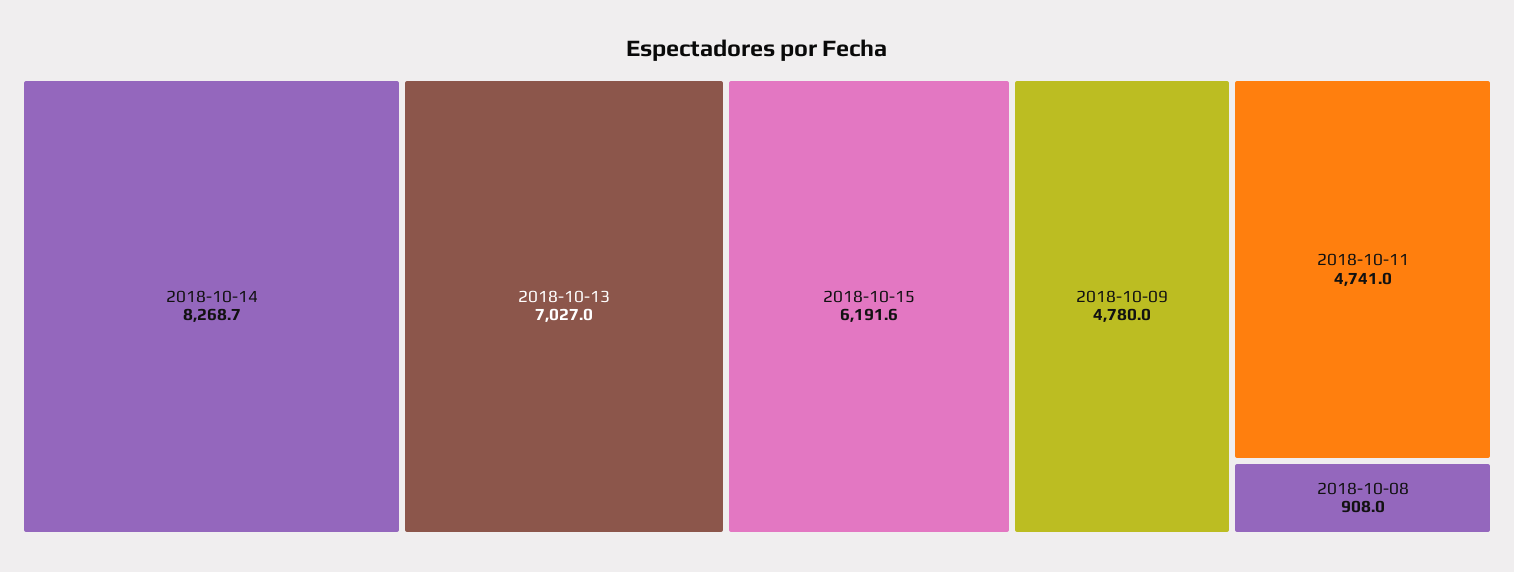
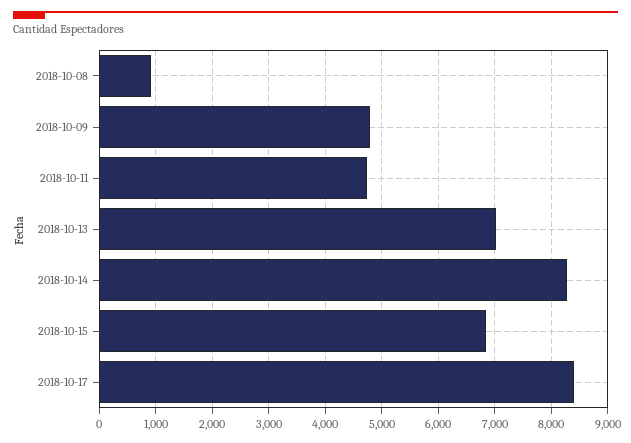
2018-10-15: 6191.6 -> 6800
2018-10-17: none -> 8400

